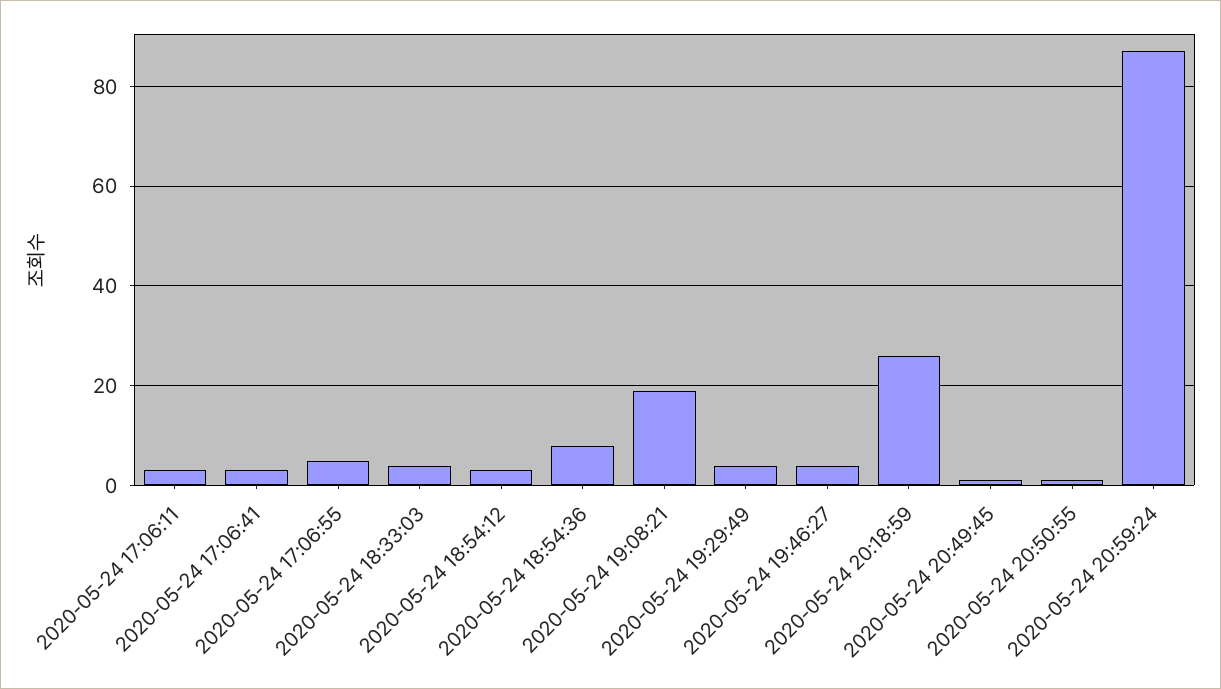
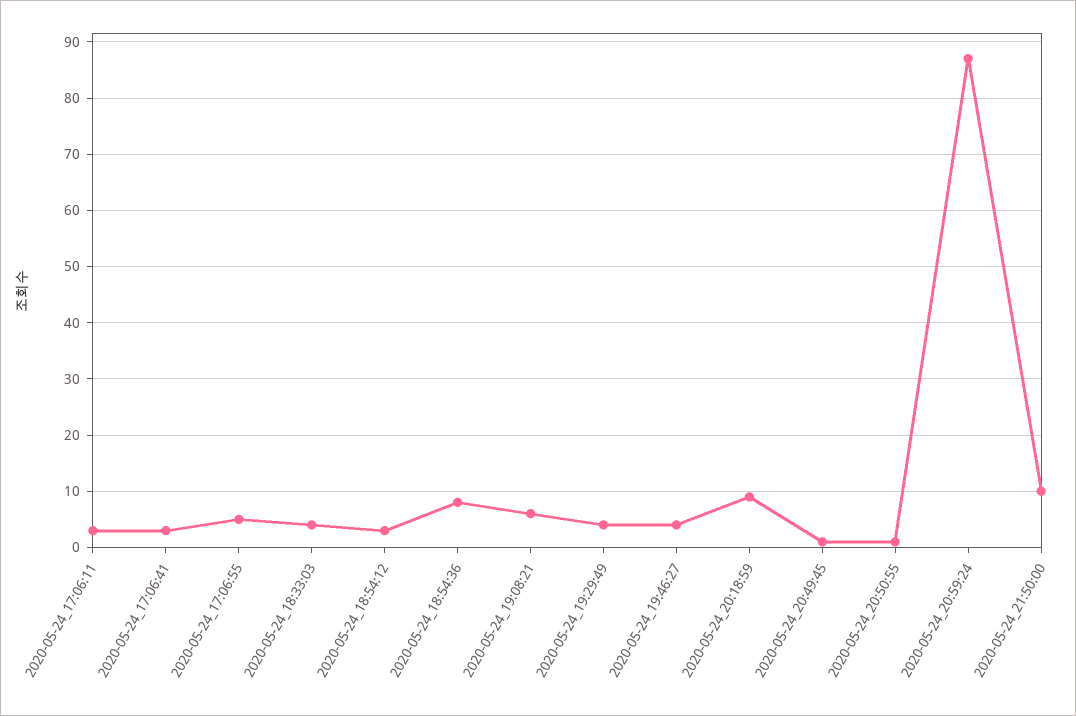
2020-05-24 19:08:21: 20 -> 5
2020-05-24 20:18:59: 25 -> 10
2020-05-24_21:50:00: none -> 10

